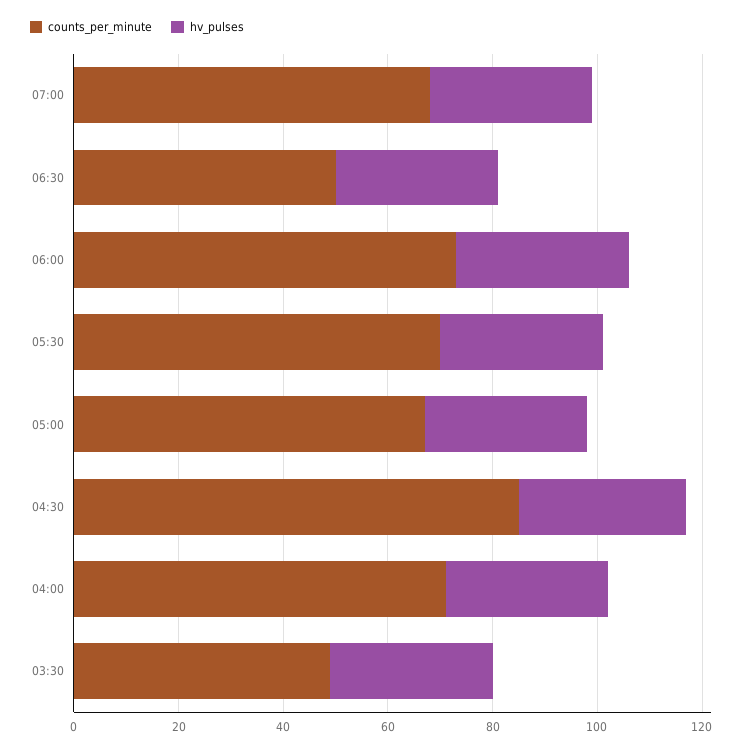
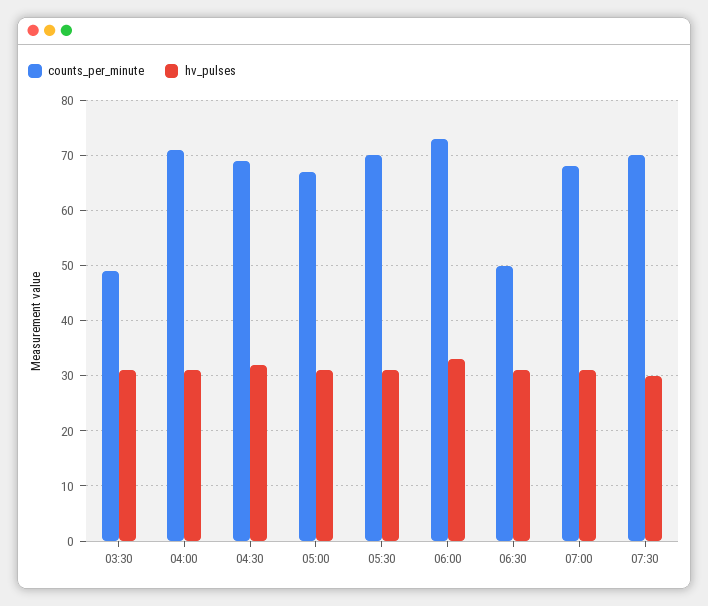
counts_per_minute, 04:30: 85 -> 70
counts_per_minute, 07:30: none -> 70
hv_pulses, 07:30: none -> 30

